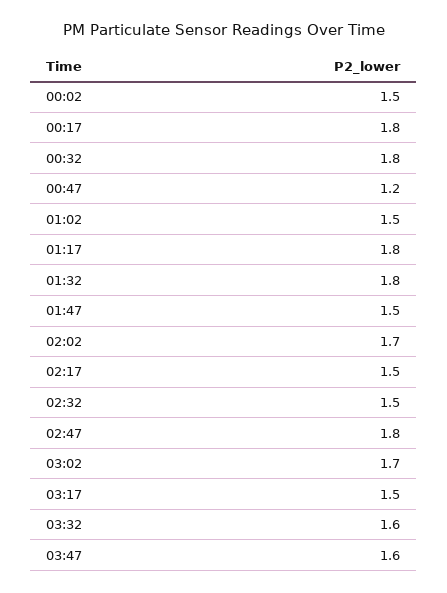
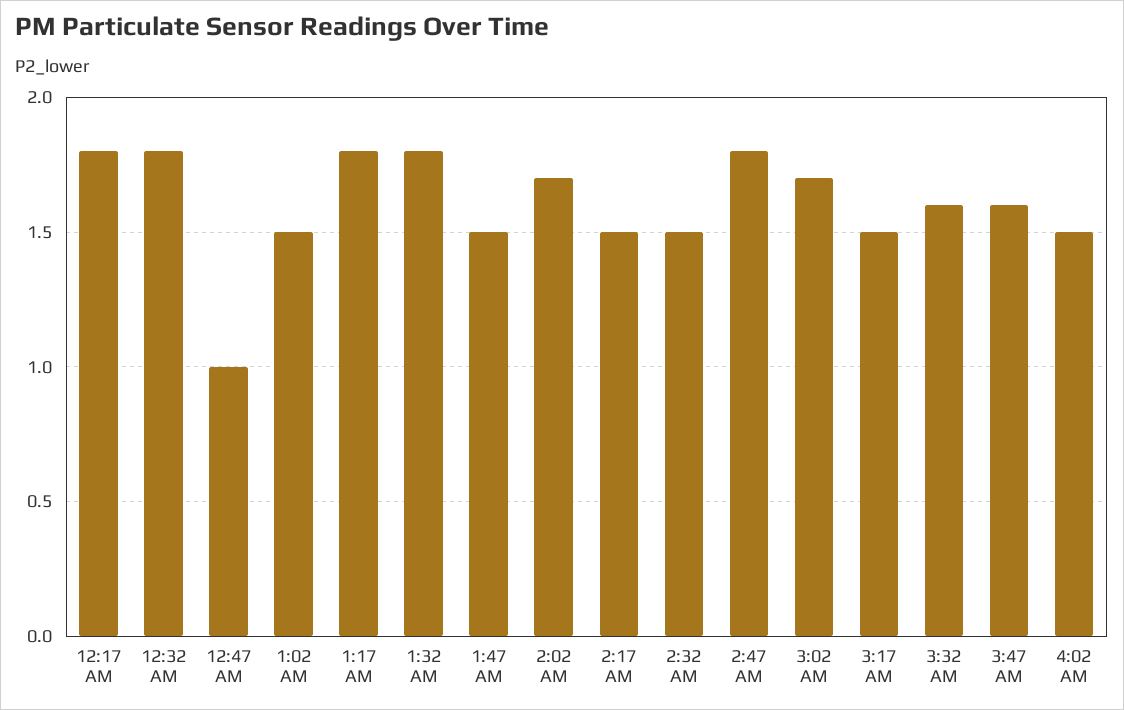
00:02: 1.5 -> none
00:47: 1.2 -> 1
4:02 AM: none -> 1.5

